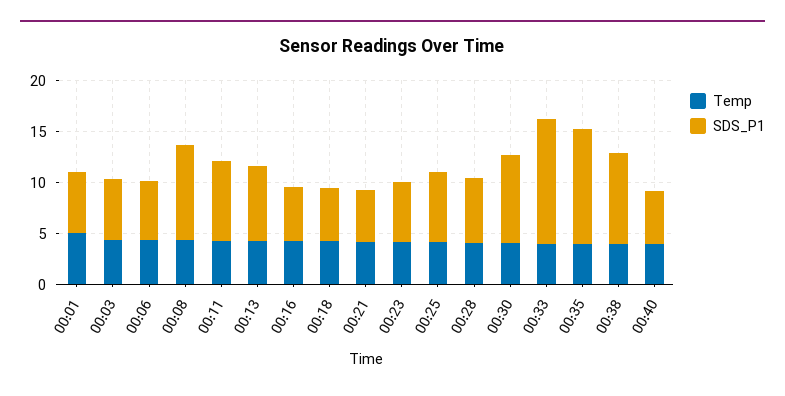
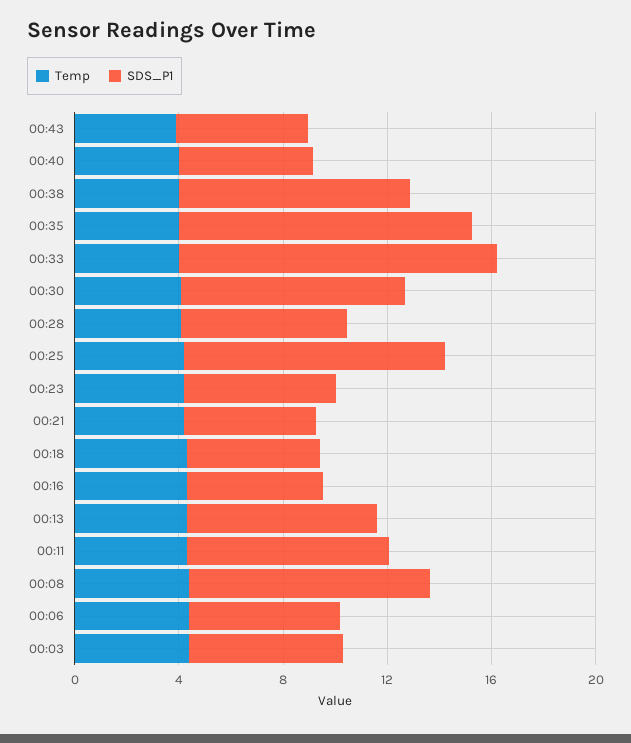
Temp, 00:01: 5 -> none
SDS_P1, 00:01: 6 -> none
SDS_P1, 00:25: 7 -> 10
Temp, 00:43: none -> 4
SDS_P1, 00:43: none -> 5

